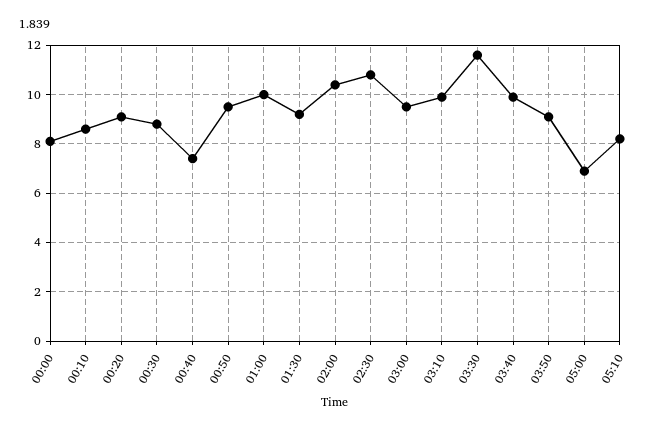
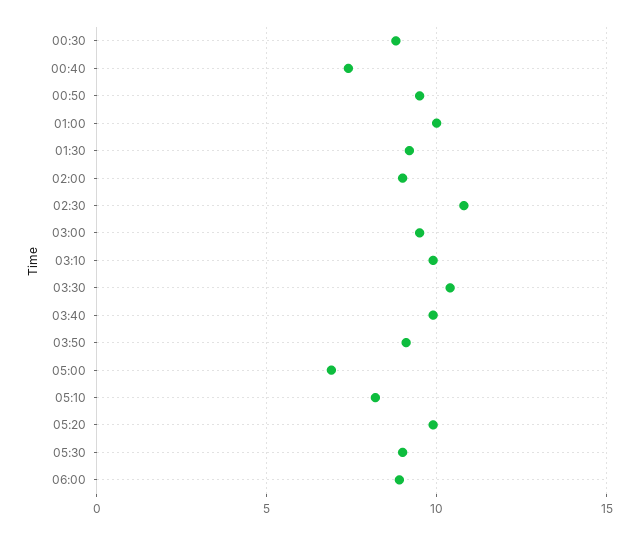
00:00: 8 -> none
00:10: 8.5 -> none
00:20: 9 -> none
02:00: 10.5 -> 9
03:30: 11.5 -> 10.5
05:20: none -> 10
05:30: none -> 9
06:00: none -> 9

